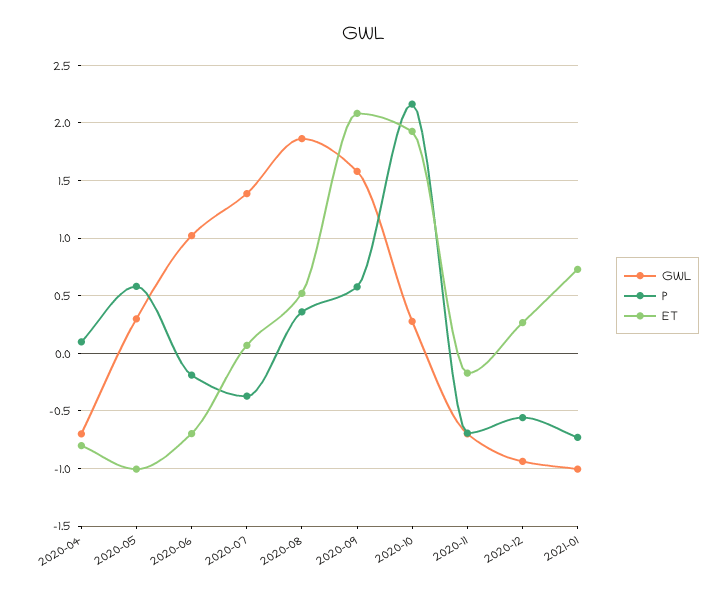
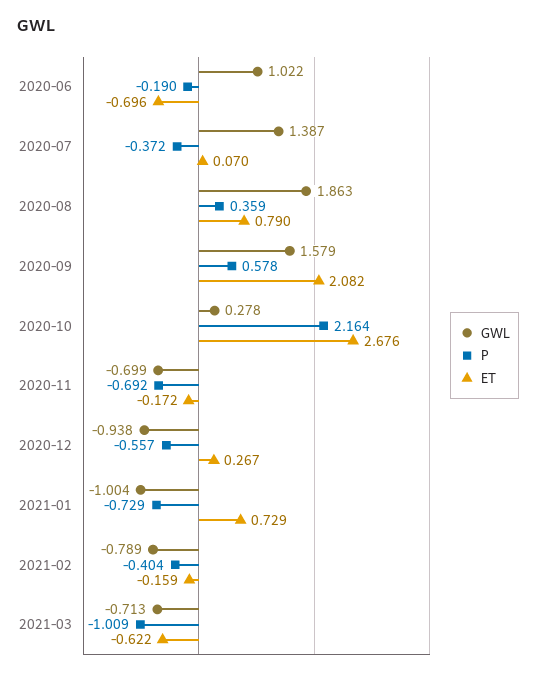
GWL, 2020-04: -0.7 -> none
P, 2020-04: 0.1 -> none
ET, 2020-04: -0.8 -> none
GWL, 2020-05: 0.3 -> none
P, 2020-05: 0.6 -> none
ET, 2020-05: -1 -> none
ET, 2020-08: 0.5 -> 0.79
ET, 2020-10: 1.9 -> 2.676
GWL, 2021-02: none -> -0.789
P, 2021-02: none -> -0.404
ET, 2021-02: none -> -0.159
GWL, 2021-03: none -> -0.713
P, 2021-03: none -> -1.009
ET, 2021-03: none -> -0.622

